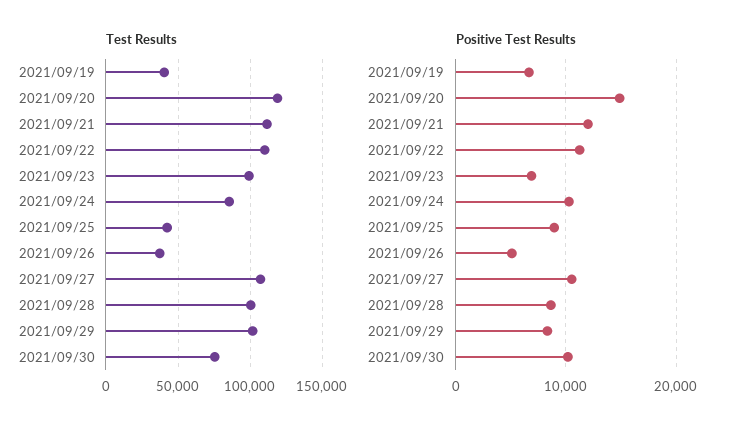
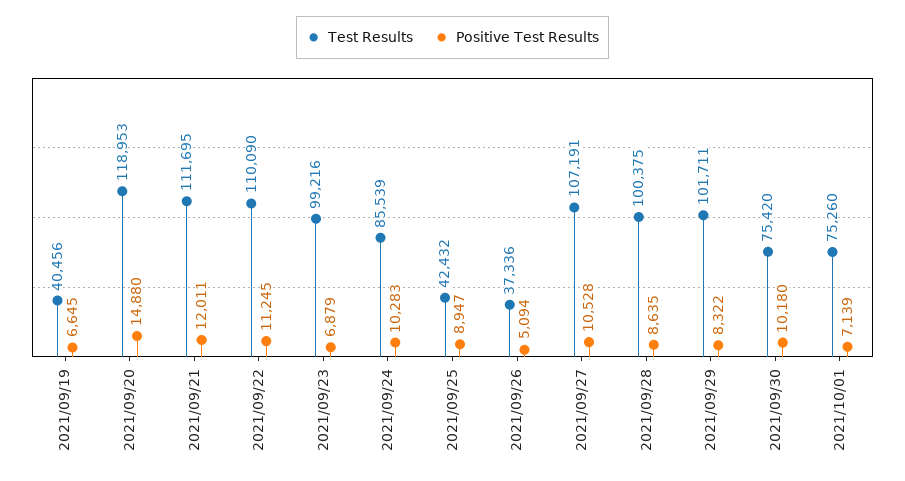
Test Results, 2021/10/01: none -> 75260
Positive Test Results, 2021/10/01: none -> 7139

